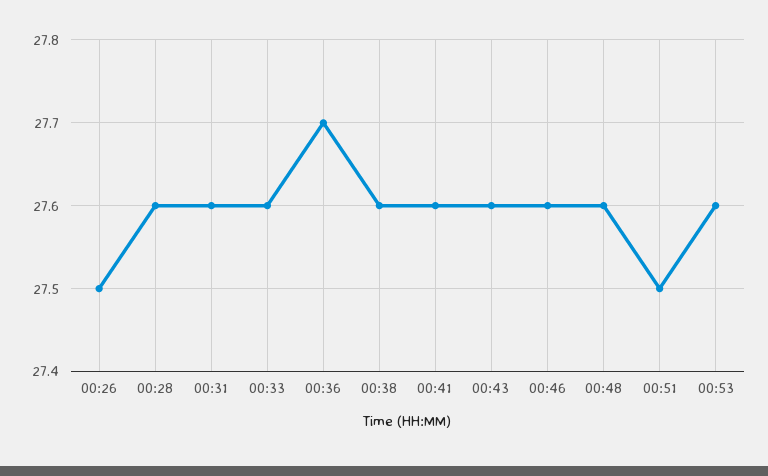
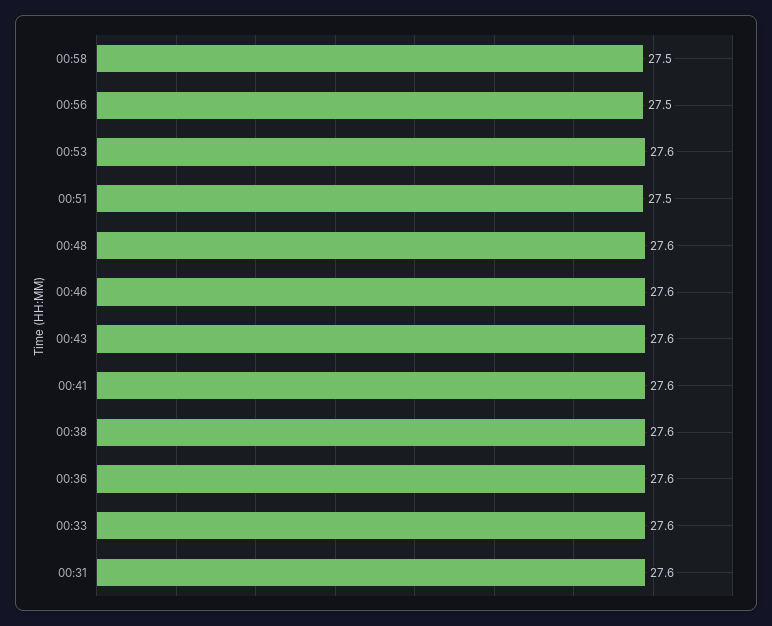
00:26: 27.5 -> none
00:28: 27.6 -> none
00:36: 27.7 -> 27.6
00:58: none -> 27.5
00:56: none -> 27.5

